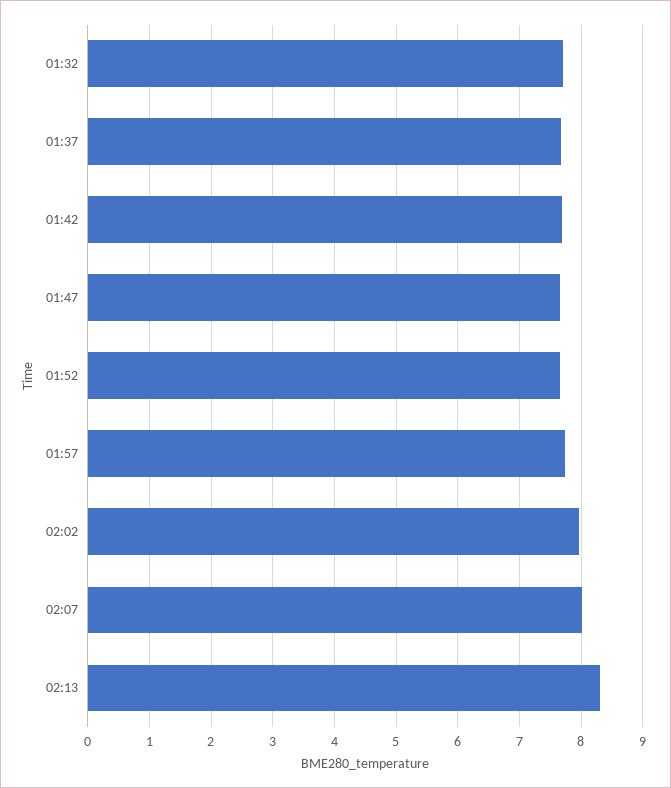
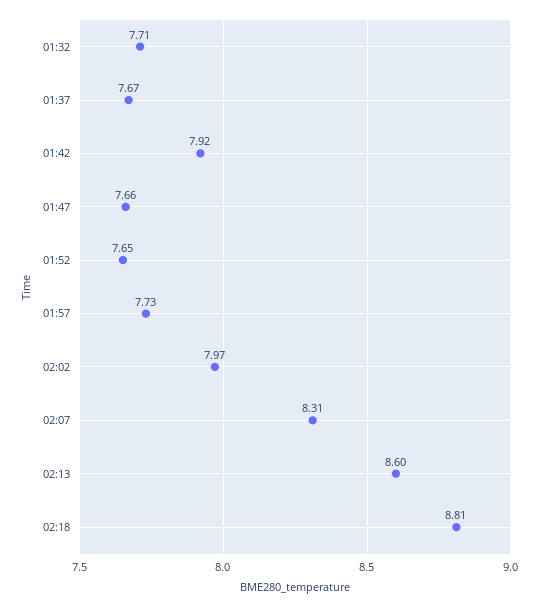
01:42: 7.7 -> 7.92
02:07: 8 -> 8.31
02:13: 8.3 -> 8.6
02:18: none -> 8.81

